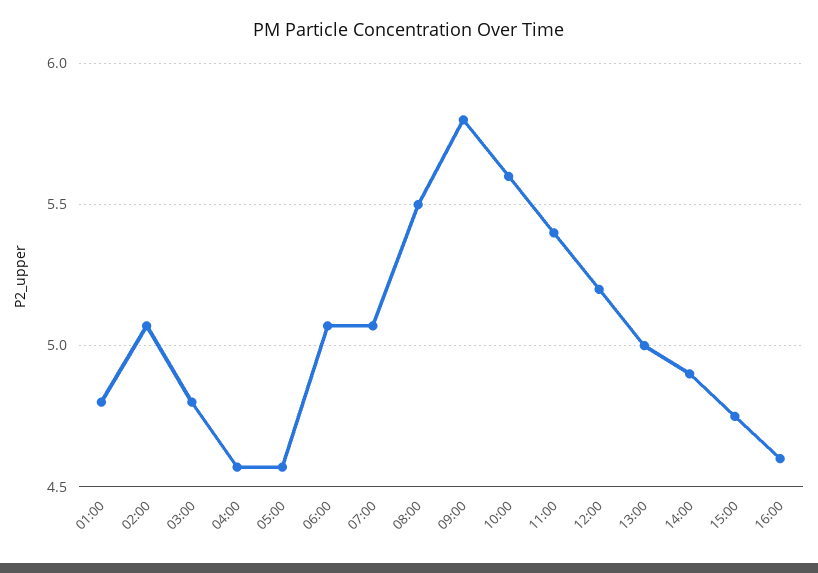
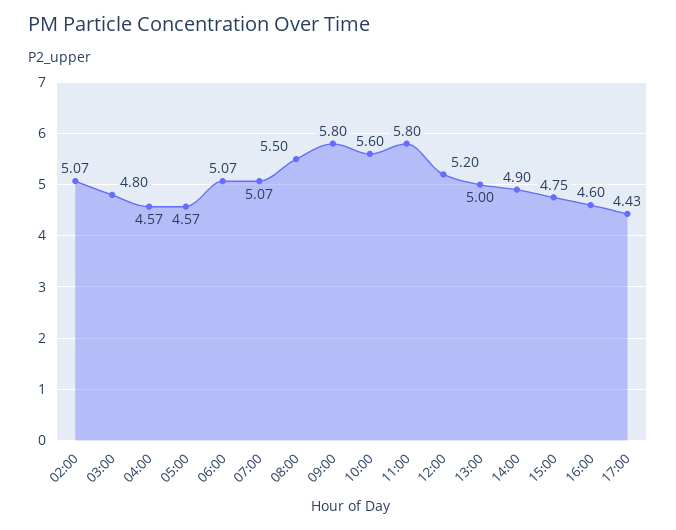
01:00: 4.8 -> none
11:00: 5.4 -> 5.8
17:00: none -> 4.43

